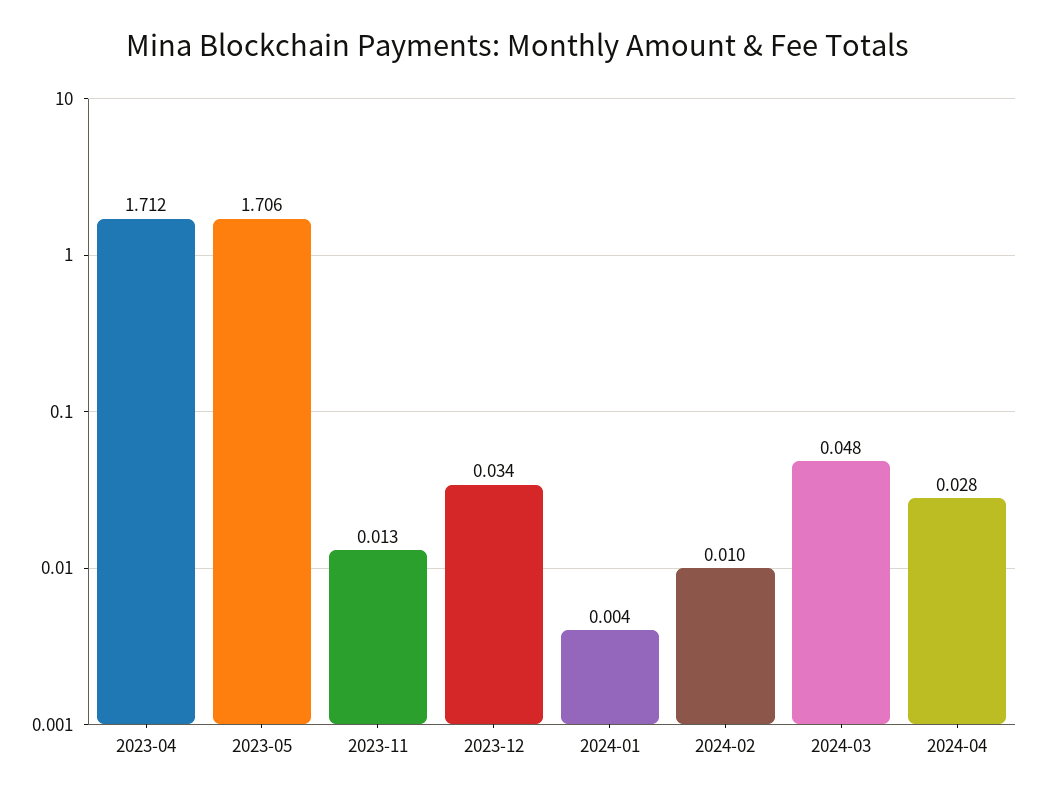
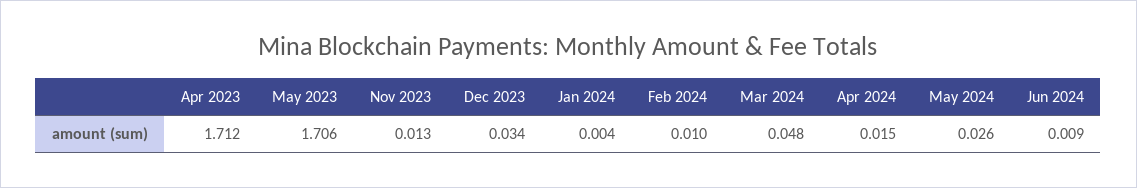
2024-04: 0.028 -> 0.015
May 2024: none -> 0.026
Jun 2024: none -> 0.009

